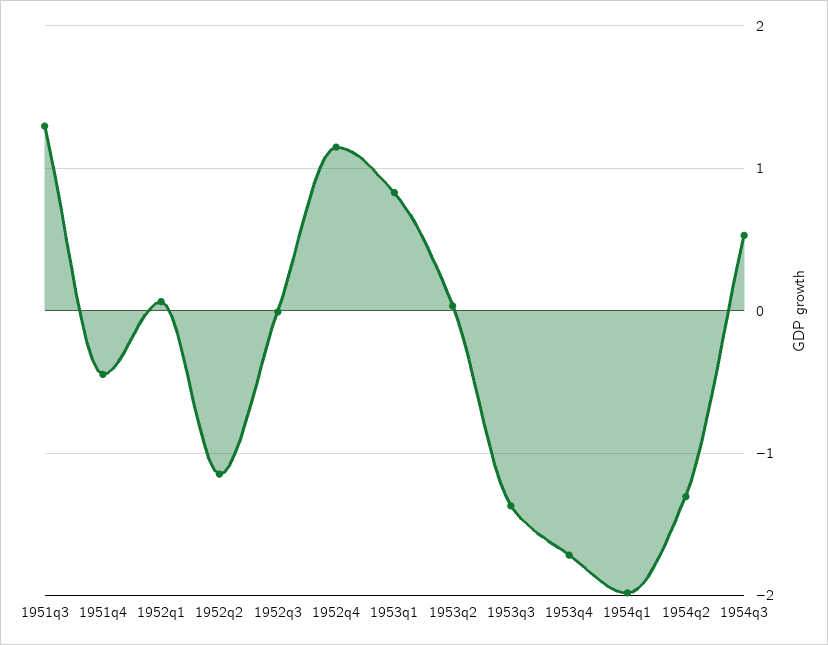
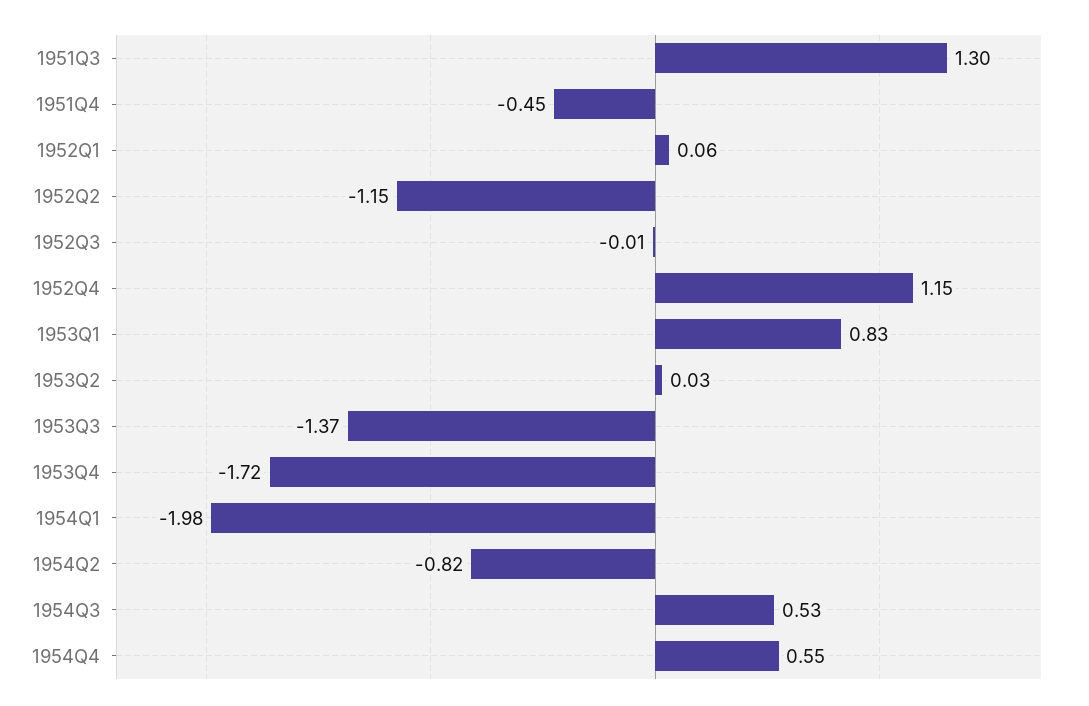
1954q2: -1.3 -> -0.82
1954Q4: none -> 0.55

